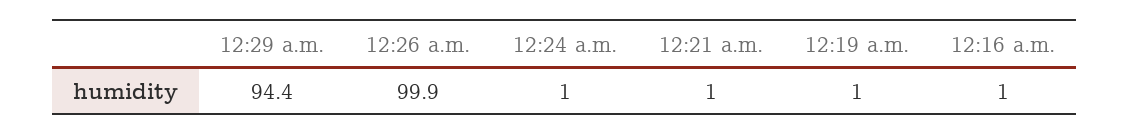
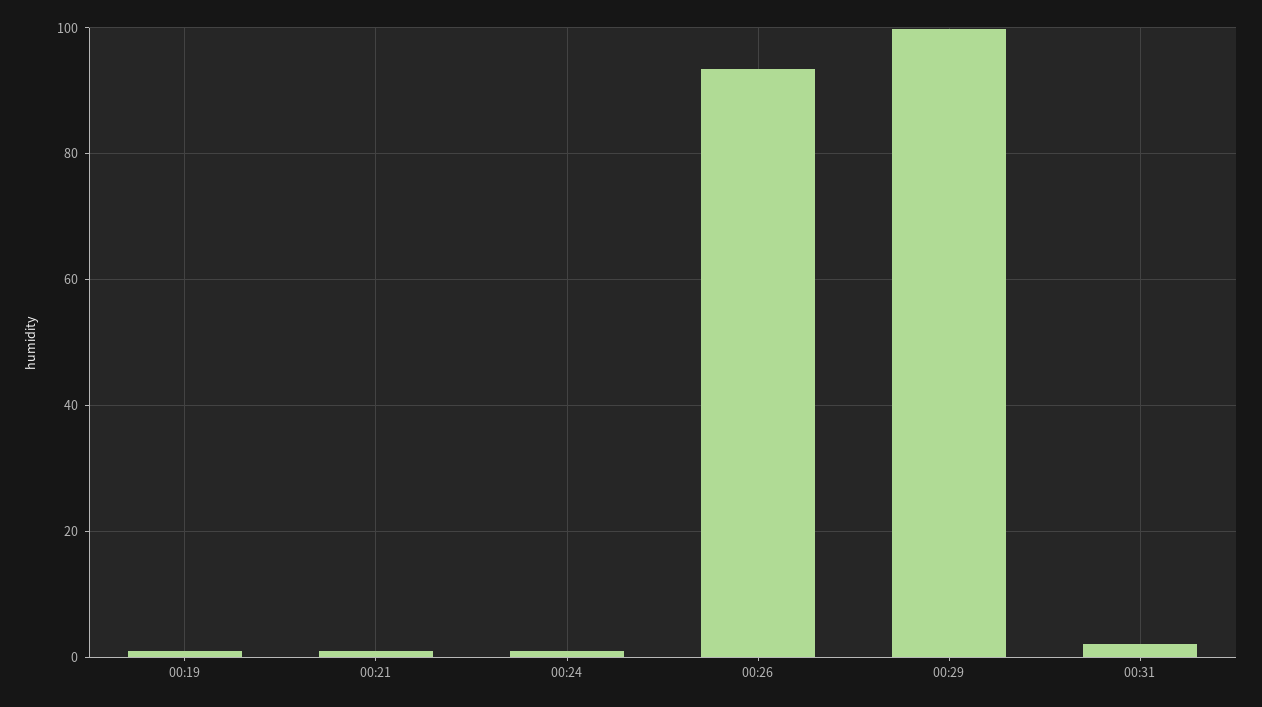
12:29 a.m.: 94.4 -> 100
12:26 a.m.: 99.9 -> 94
12:16 a.m.: 1 -> none
00:31: none -> 2

